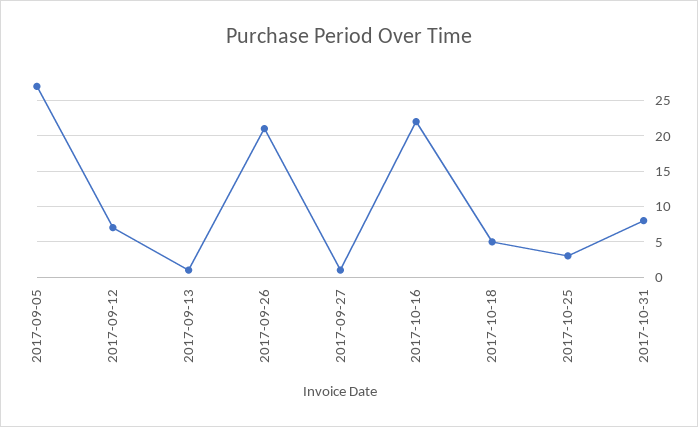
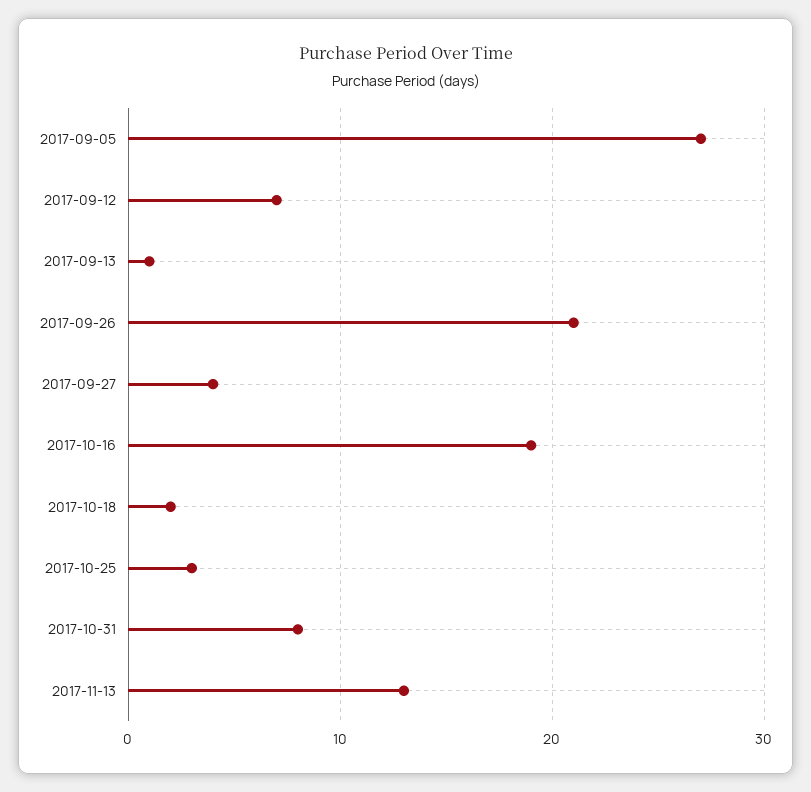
2017-09-27: 1 -> 4
2017-10-16: 22 -> 19
2017-10-18: 5 -> 2
2017-11-13: none -> 13

